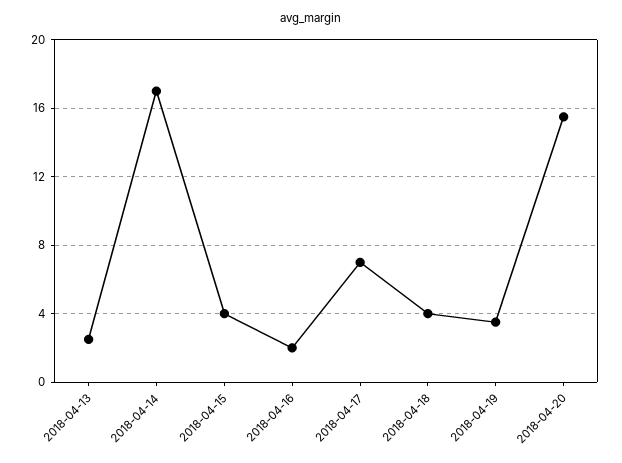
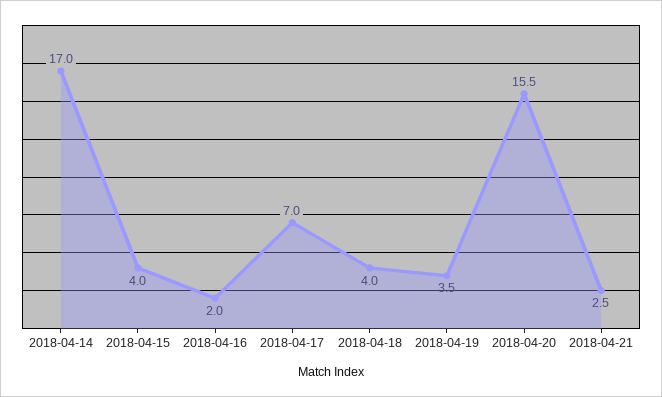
2018-04-13: 2.5 -> none
2018-04-21: none -> 2.5

